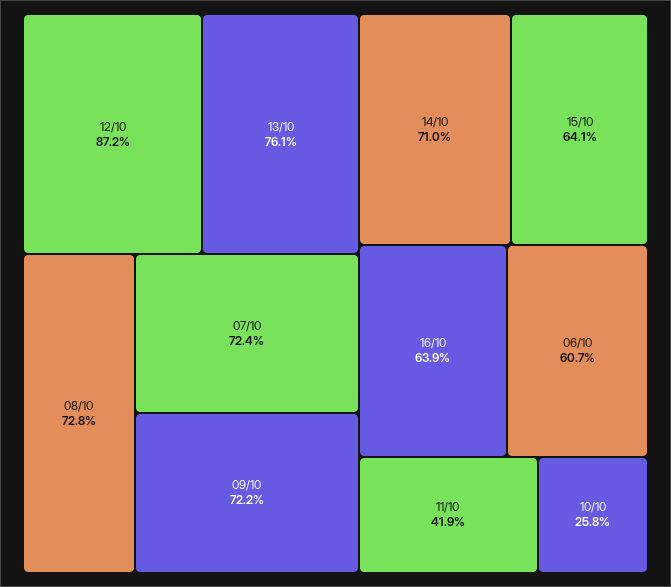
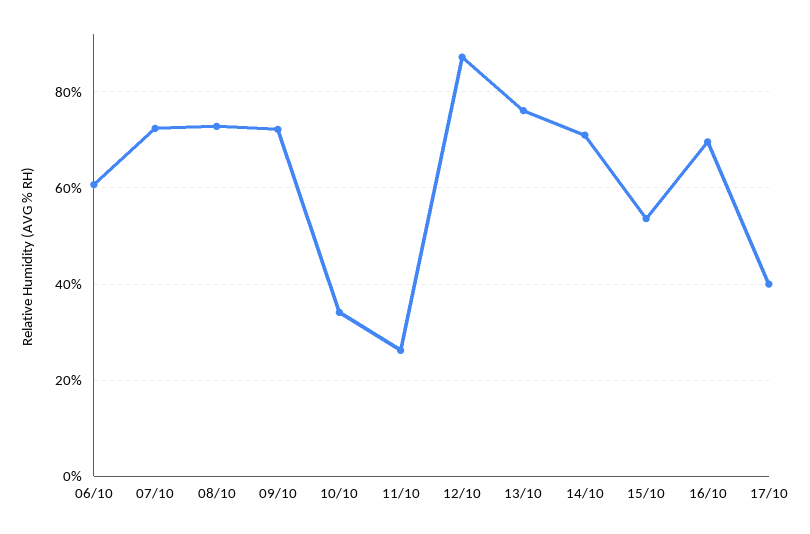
15/10: 64.1 -> 54
16/10: 63.9 -> 70
11/10: 41.9 -> 26
10/10: 25.8 -> 34
17/10: none -> 40

